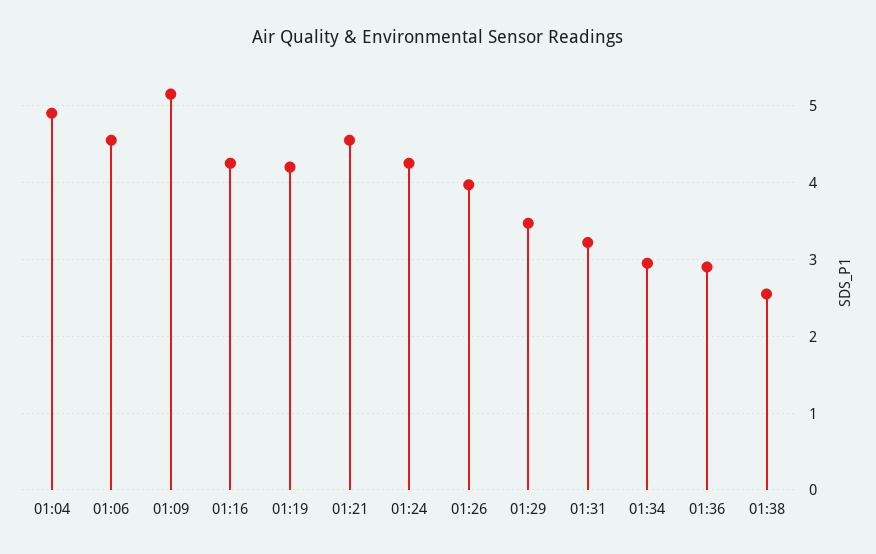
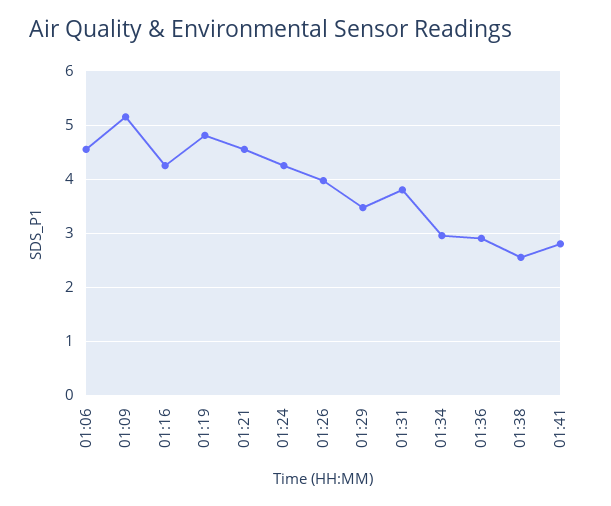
01:04: 4.9 -> none
01:19: 4.2 -> 4.8
01:31: 3.2 -> 3.8
01:41: none -> 2.8

